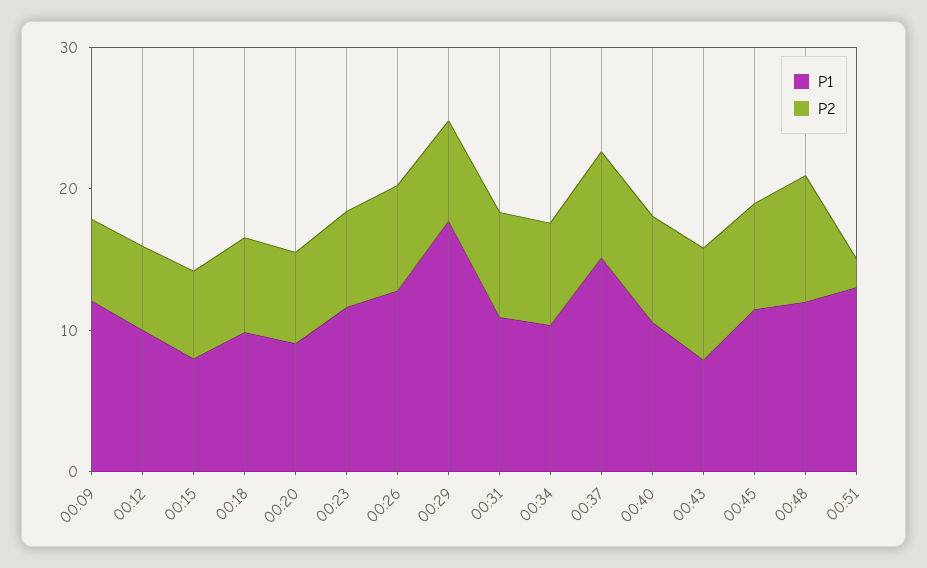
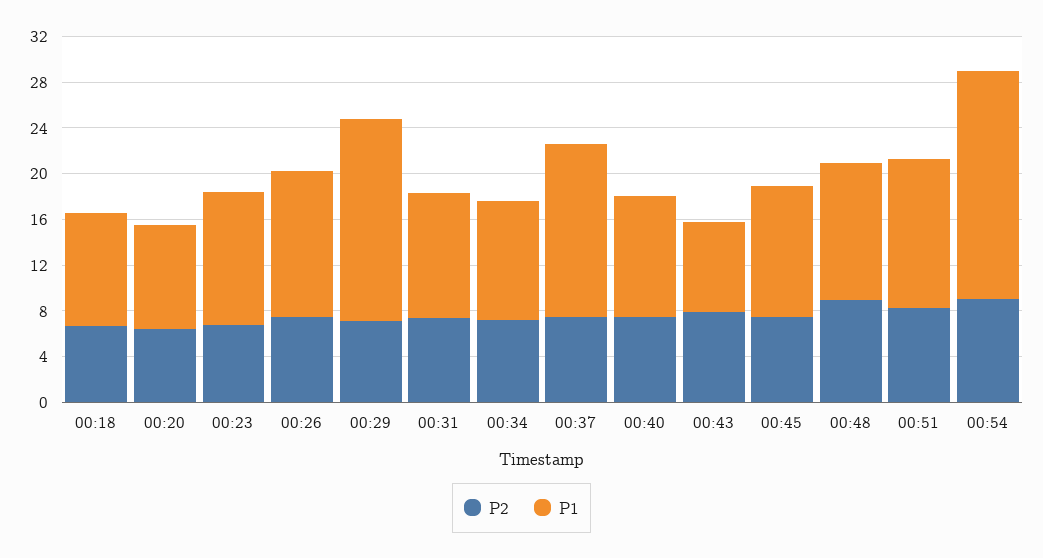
P1, 00:09: 12 -> none
P2, 00:09: 6 -> none
P1, 00:12: 10 -> none
P2, 00:12: 6 -> none
P1, 00:15: 8 -> none
P2, 00:15: 6 -> none
P2, 00:51: 2 -> 8
P2, 00:54: none -> 9
P1, 00:54: none -> 20

